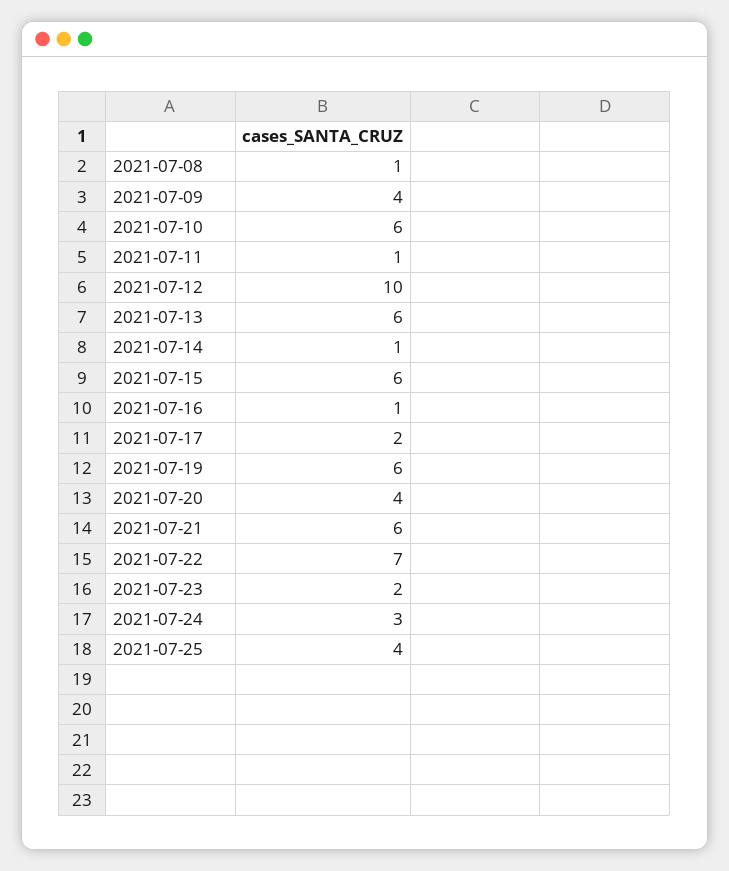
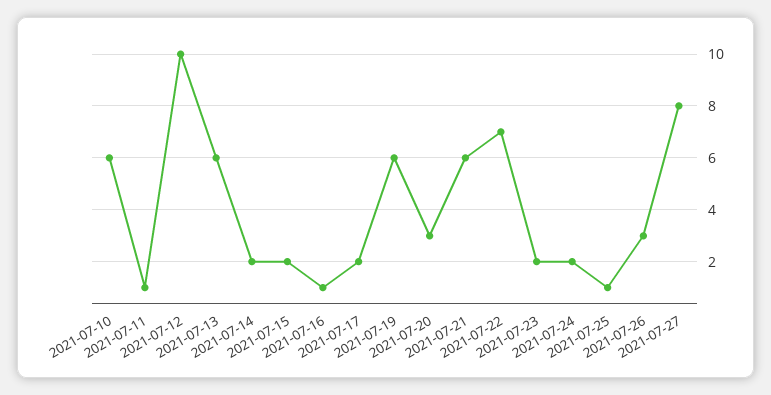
2021-07-08: 1 -> none
2021-07-09: 4 -> none
2021-07-14: 1 -> 2
2021-07-15: 6 -> 2
2021-07-20: 4 -> 3
2021-07-24: 3 -> 2
2021-07-25: 4 -> 1
2021-07-26: none -> 3
2021-07-27: none -> 8

